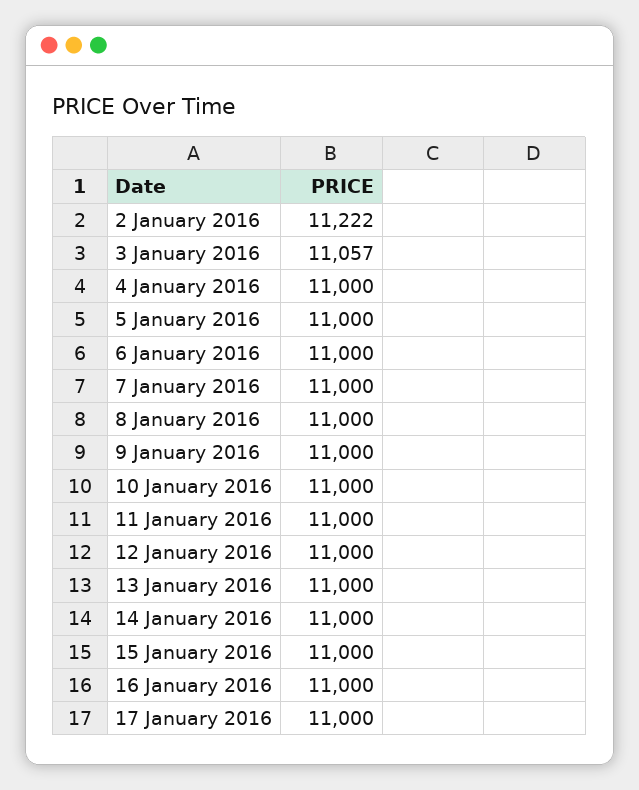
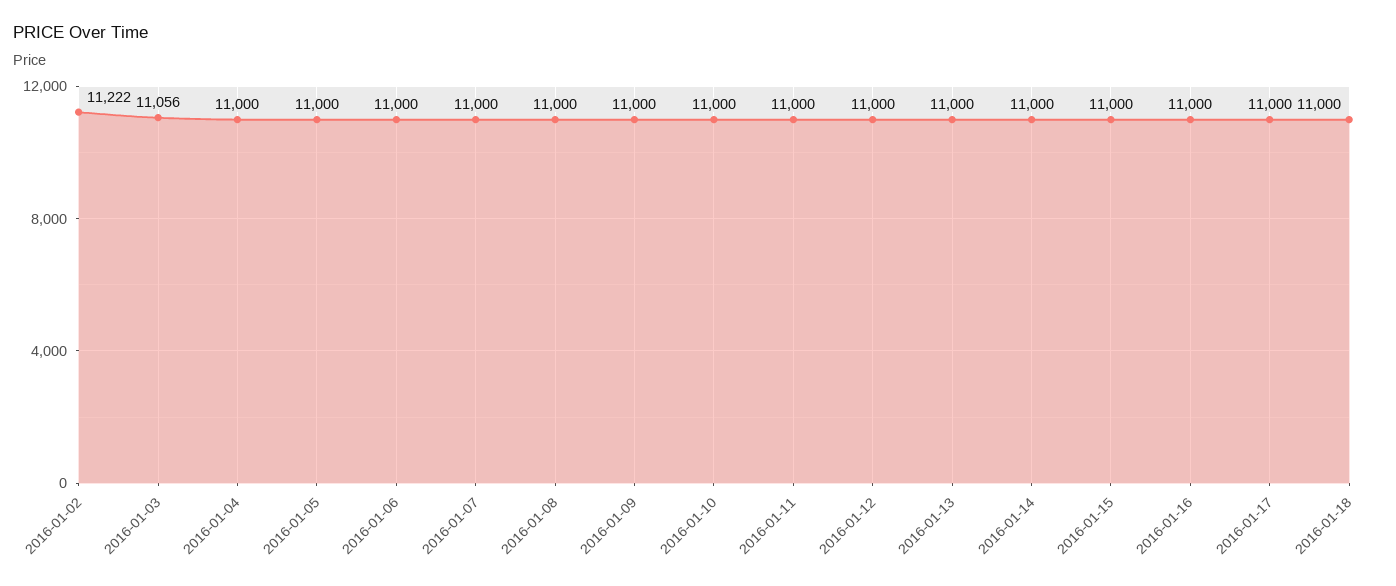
3 January 2016: 11057 -> 11056
2016-01-18: none -> 11000

